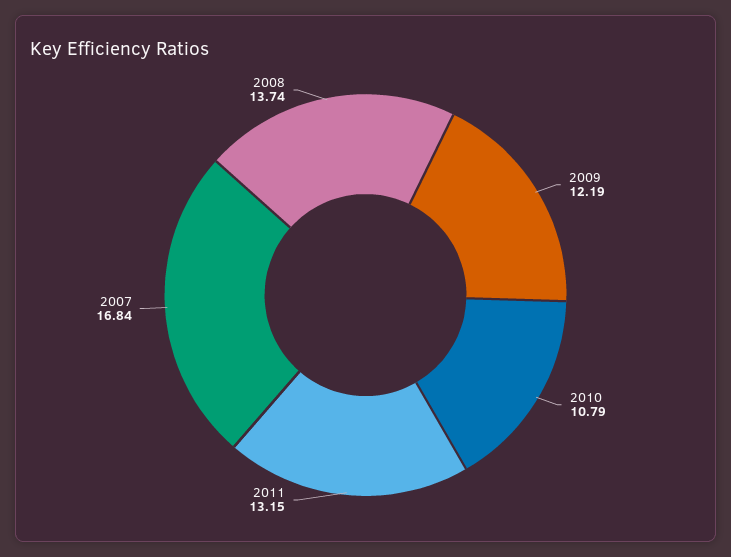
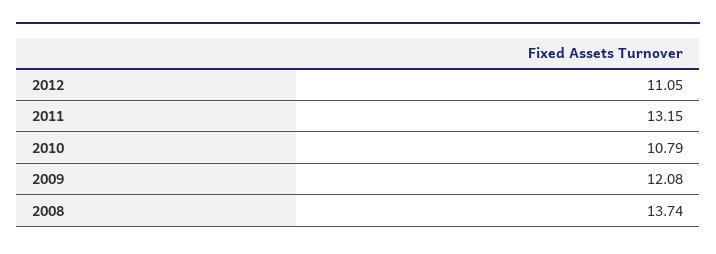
2009: 12.19 -> 12.08
2007: 16.84 -> none
2012: none -> 11.05

